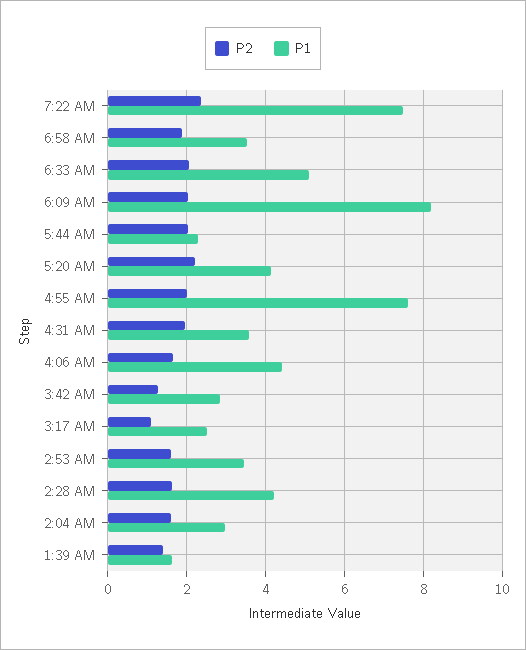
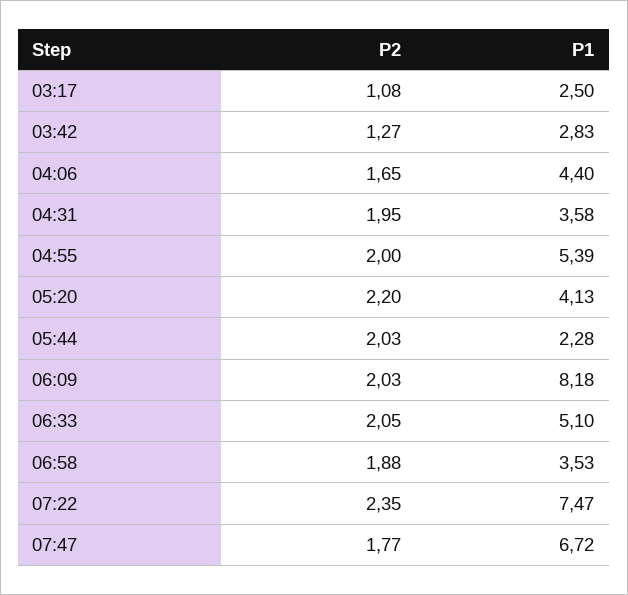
P1, 4:55 AM: 7.6 -> 5.39
P2, 2:53 AM: 1.6 -> none
P1, 2:53 AM: 3.4 -> none
P2, 2:28 AM: 1.6 -> none
P1, 2:28 AM: 4.2 -> none
P2, 2:04 AM: 1.6 -> none
P1, 2:04 AM: 3 -> none
P2, 1:39 AM: 1.4 -> none
P1, 1:39 AM: 1.6 -> none
P2, 07:47: none -> 1.77
P1, 07:47: none -> 6.72

